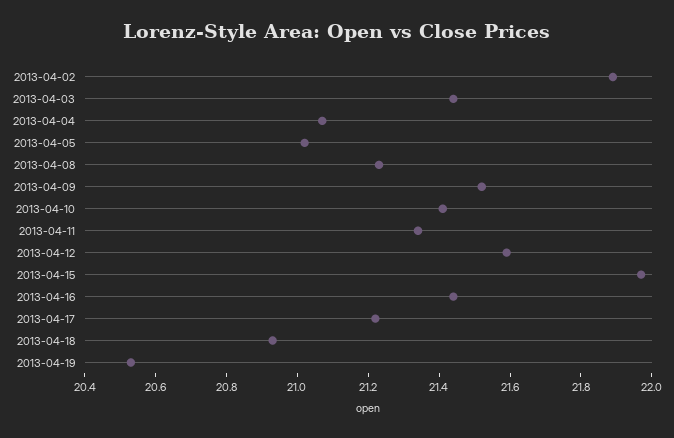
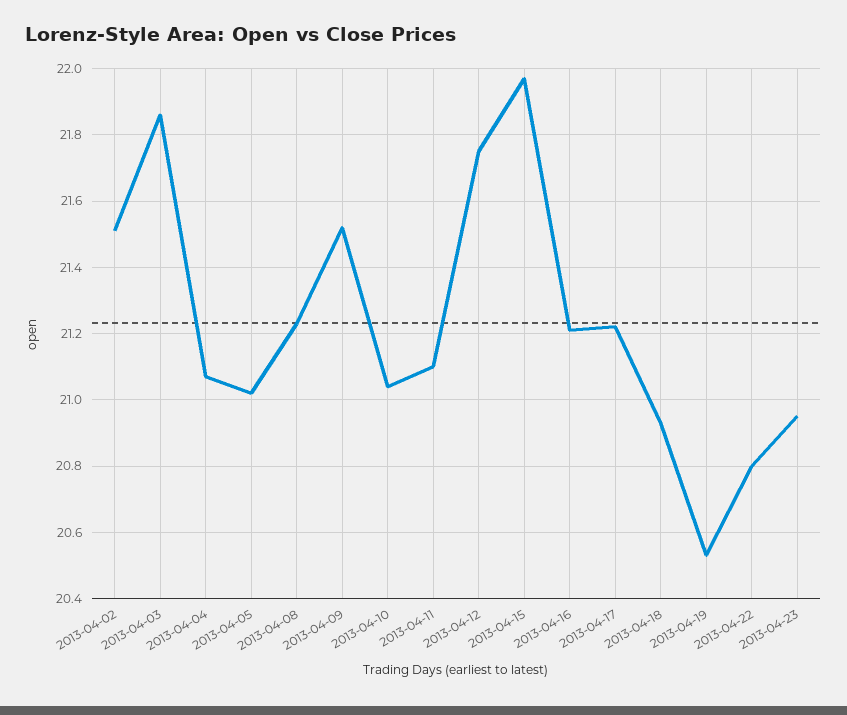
2013-04-02: 21.9 -> 21.5
2013-04-03: 21.45 -> 21.85
2013-04-10: 21.4 -> 21.05
2013-04-11: 21.35 -> 21.1
2013-04-12: 21.6 -> 21.75
2013-04-16: 21.45 -> 21.2
2013-04-22: none -> 20.8
2013-04-23: none -> 20.95

